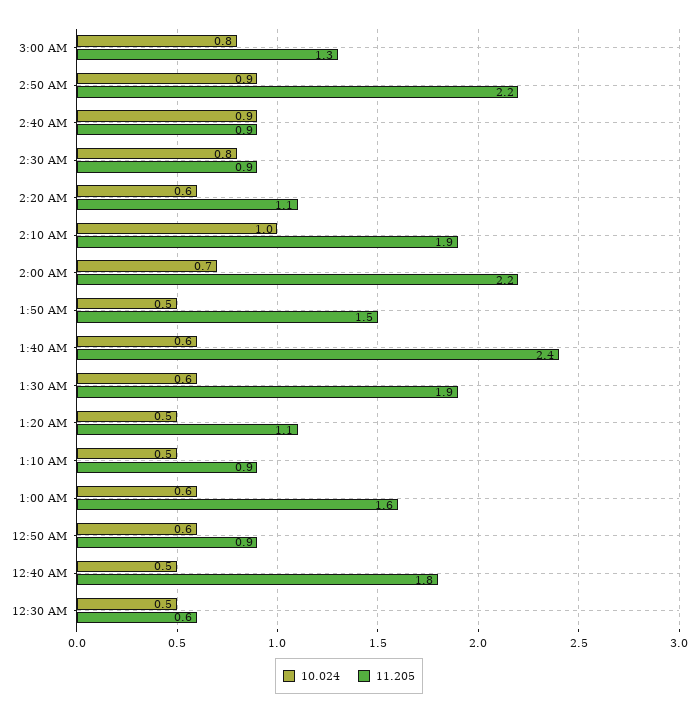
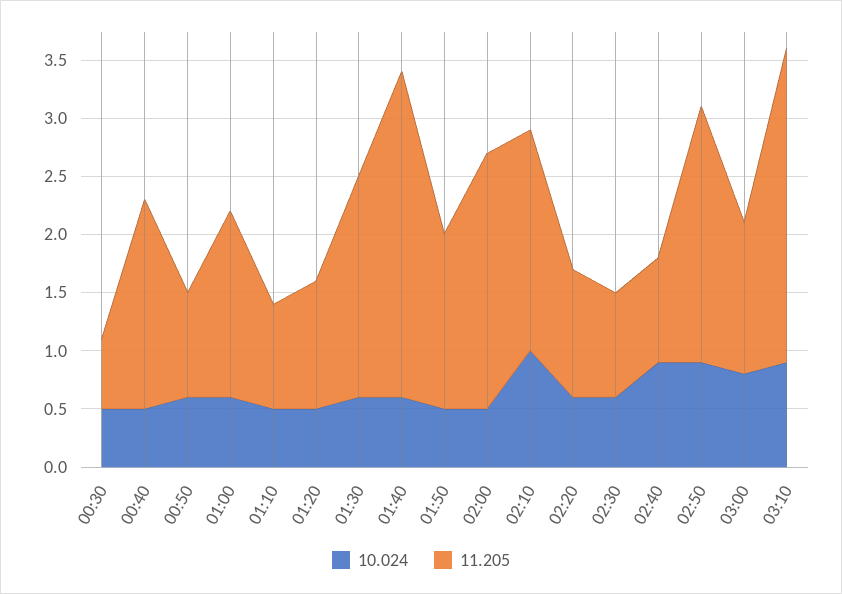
10.024, 2:30 AM: 0.8 -> 0.6
10.024, 2:00 AM: 0.7 -> 0.5
11.205, 1:40 AM: 2.4 -> 2.8
10.024, 03:10: none -> 0.9
11.205, 03:10: none -> 2.7

